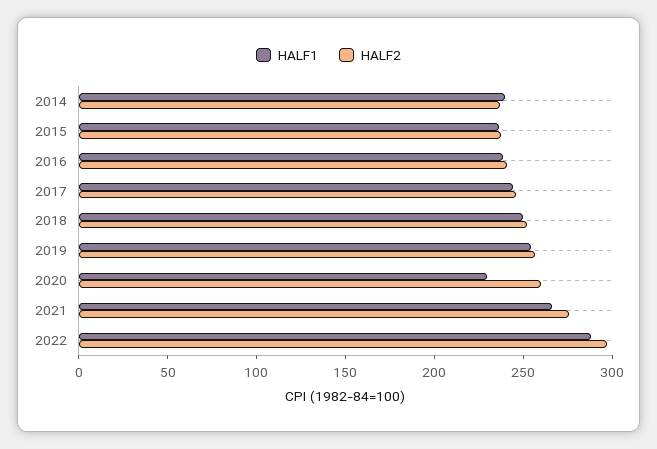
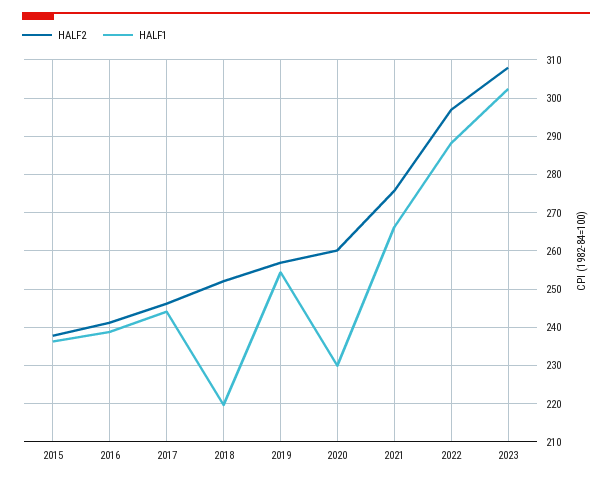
HALF1, 2014: 240 -> none
HALF2, 2014: 240 -> none
HALF1, 2018: 250 -> 220
HALF2, 2023: none -> 308
HALF1, 2023: none -> 302

